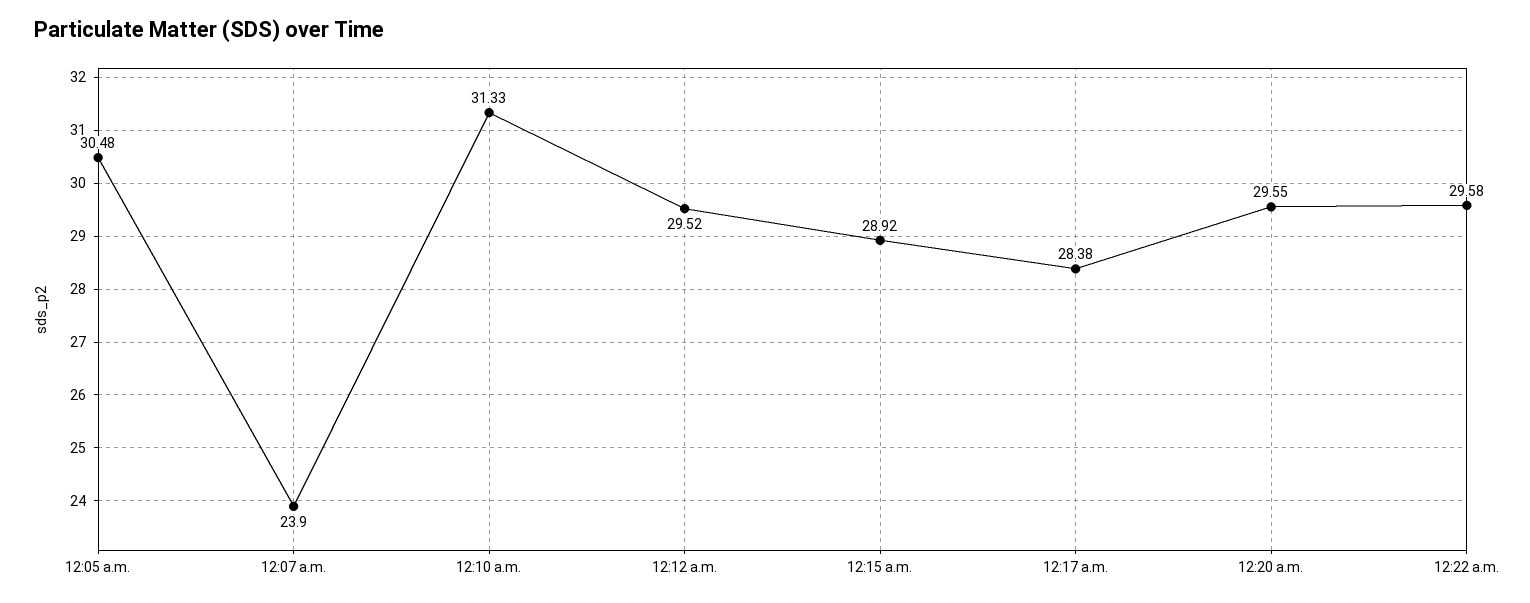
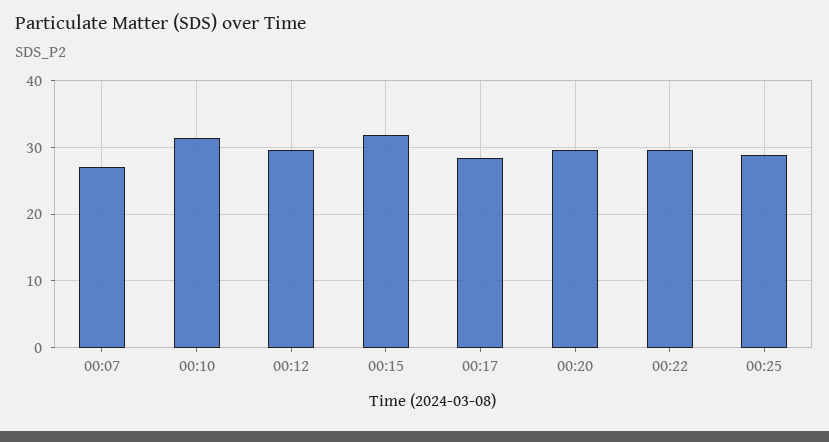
12:05 a.m.: 30.48 -> none
12:07 a.m.: 23.9 -> 27
12:15 a.m.: 28.92 -> 32
00:25: none -> 29

